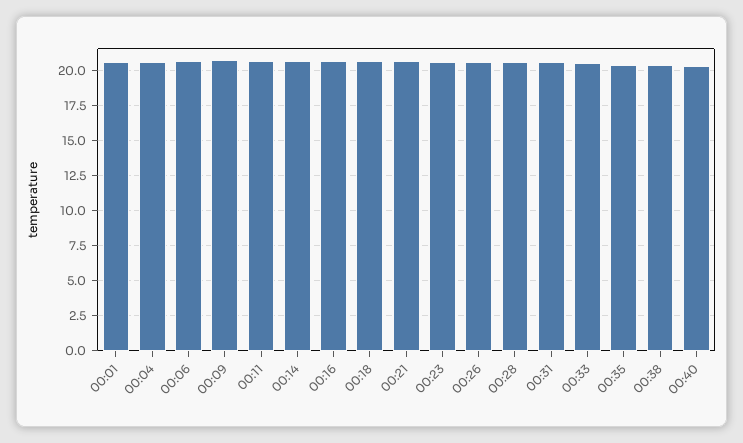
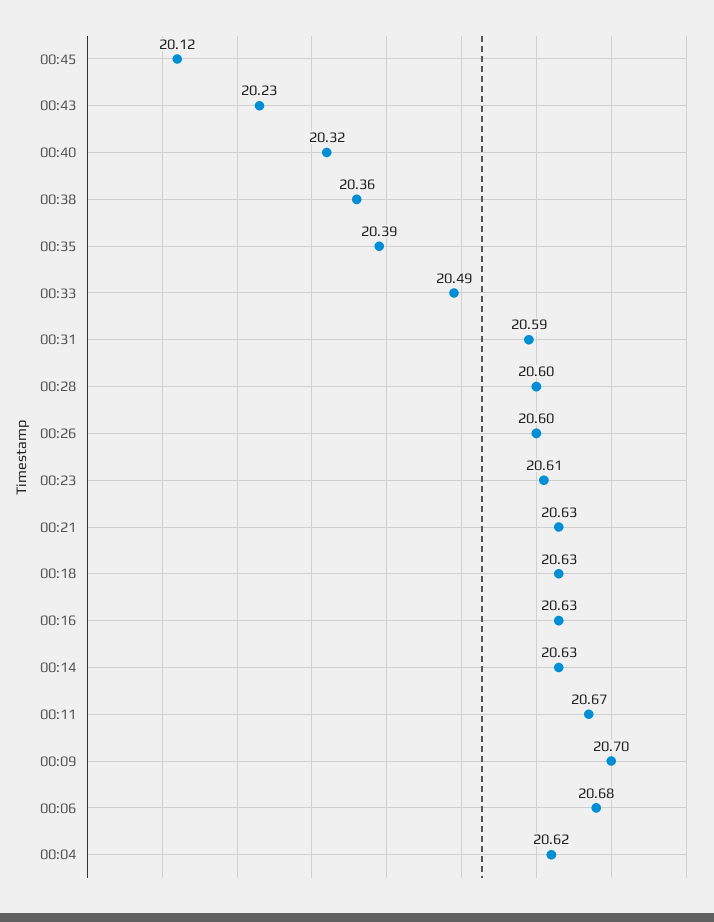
00:01: 20.5 -> none
00:45: none -> 20.12
00:43: none -> 20.23

